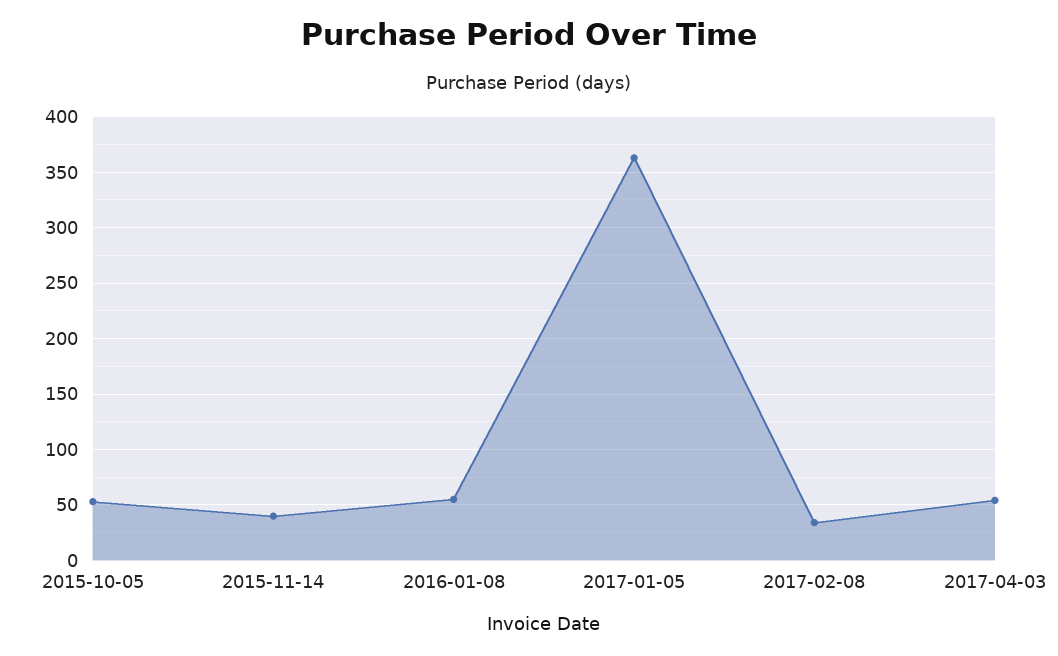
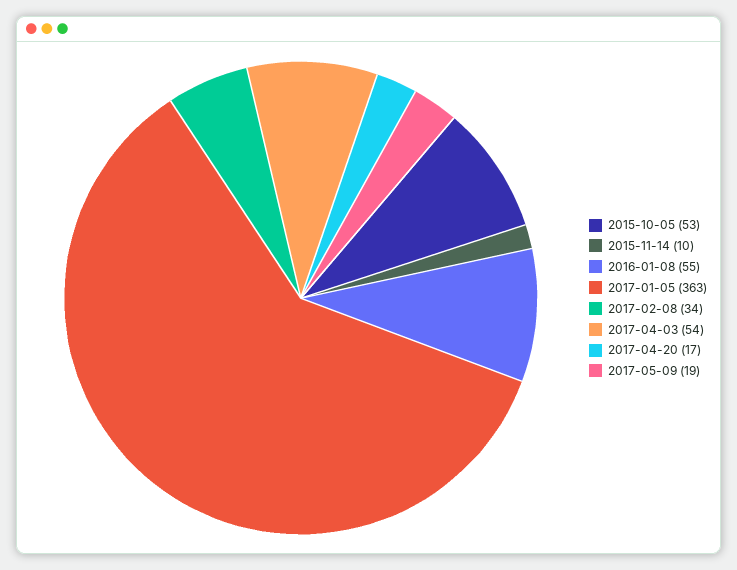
2015-11-14: 40 -> 10
2017-04-20: none -> 17
2017-05-09: none -> 19

